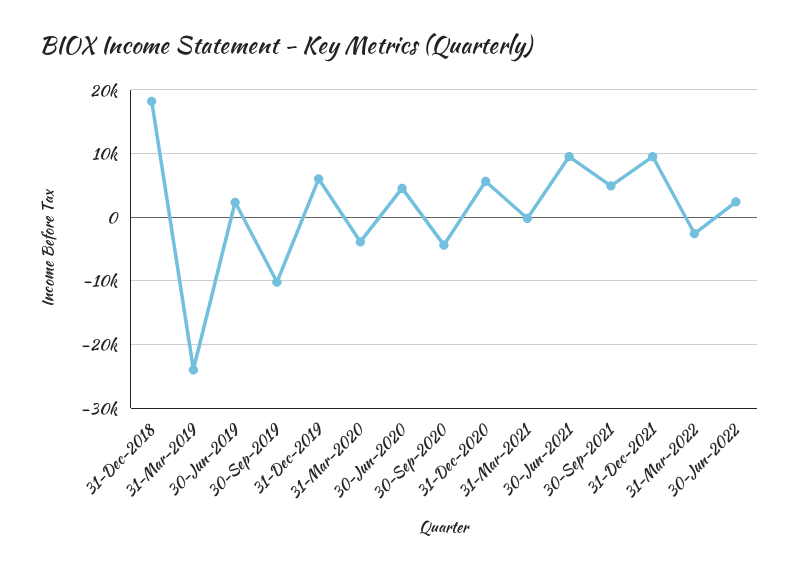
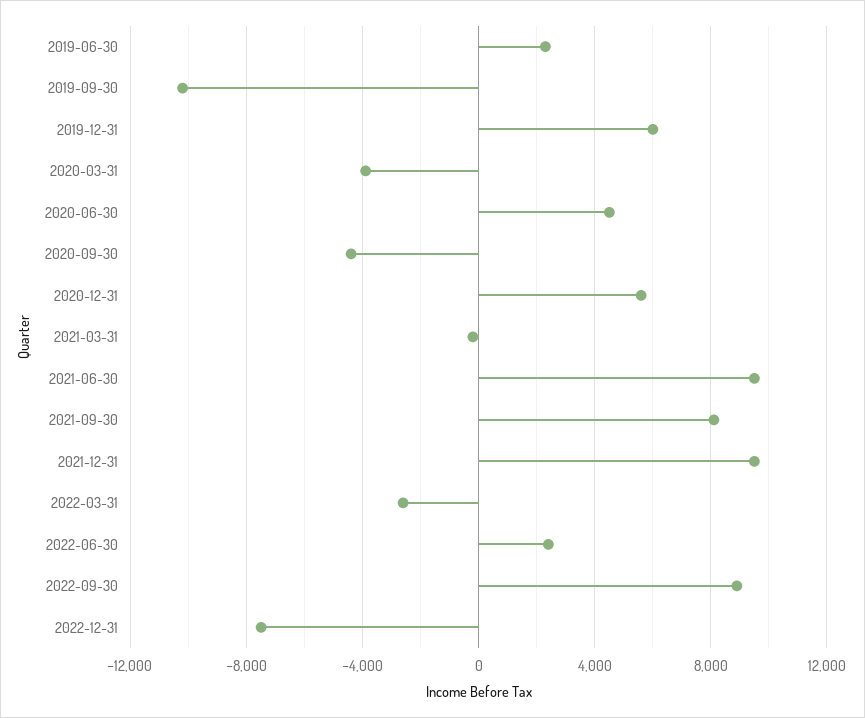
31-Dec-2018: 18000 -> none
31-Mar-2019: -24000 -> none
30-Sep-2021: 5000 -> 8000
2022-09-30: none -> 9000
2022-12-31: none -> -7500

